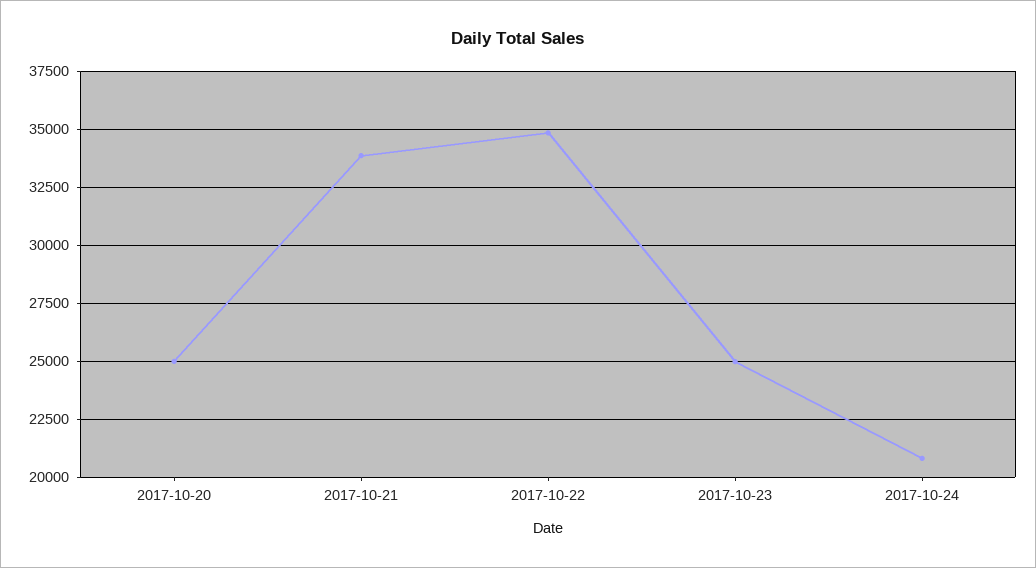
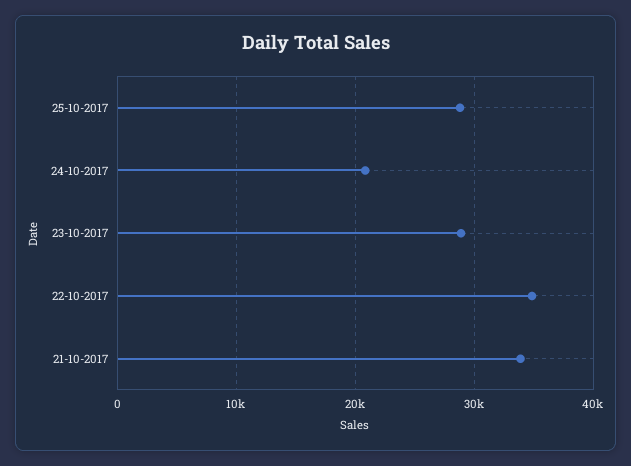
2017-10-20: 25000 -> none
2017-10-23: 25000 -> 29000
25-10-2017: none -> 29000

